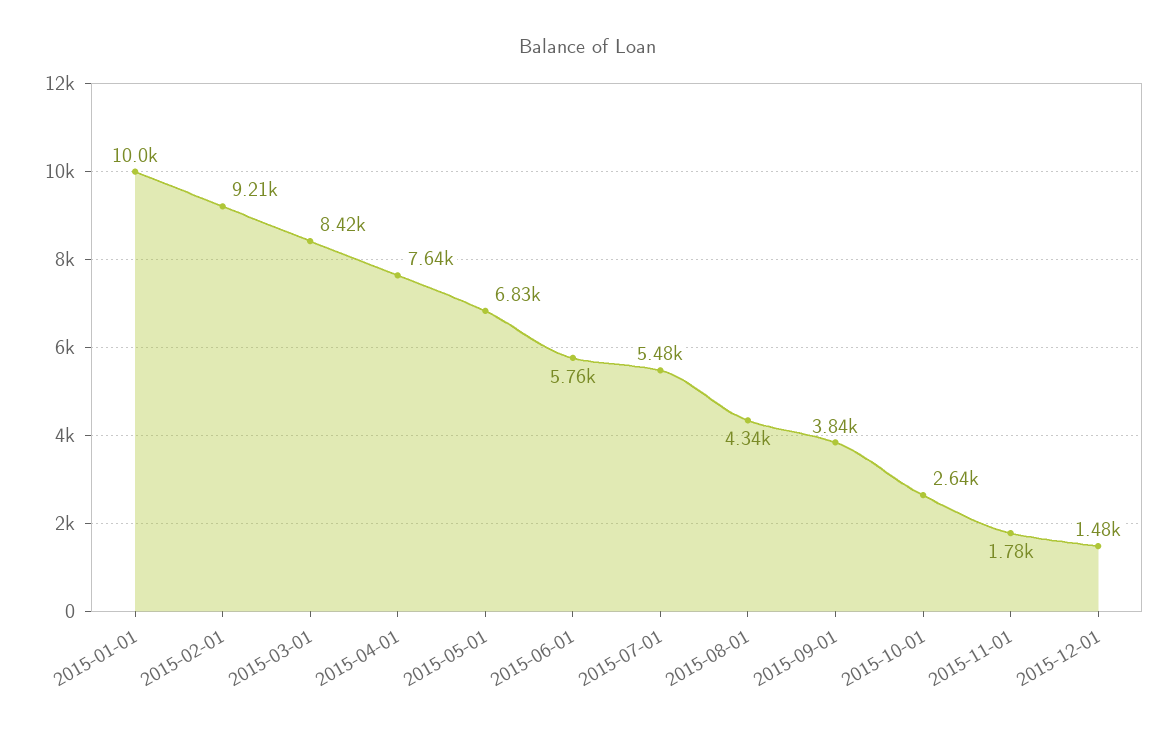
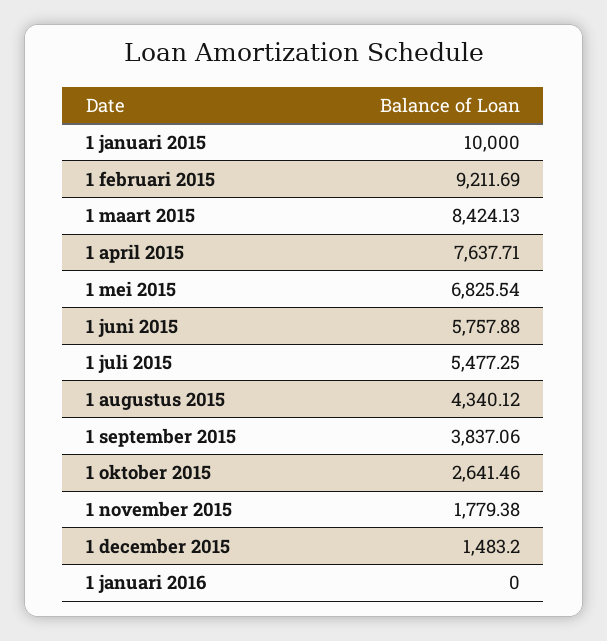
1 januari 2016: none -> 0

